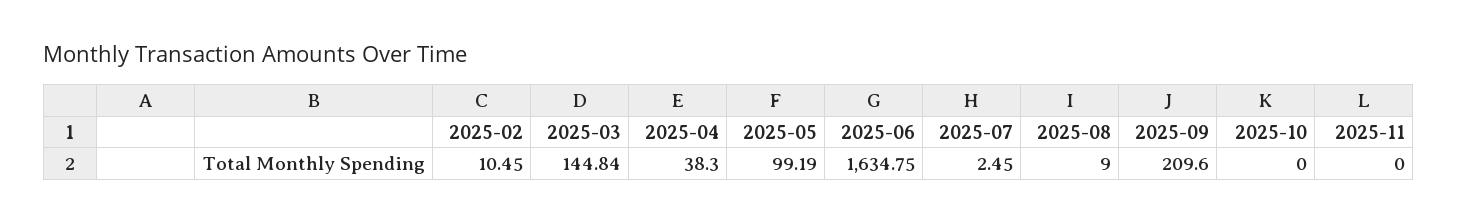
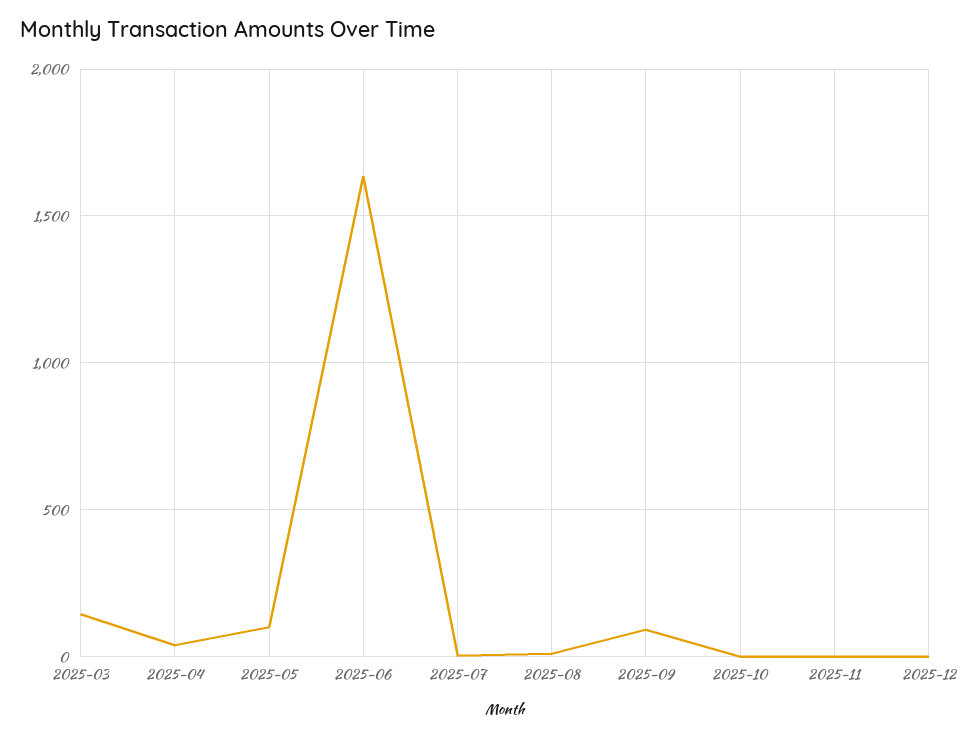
2025-02: 10.45 -> none
2025-09: 209.6 -> 100
2025-12: none -> 0

